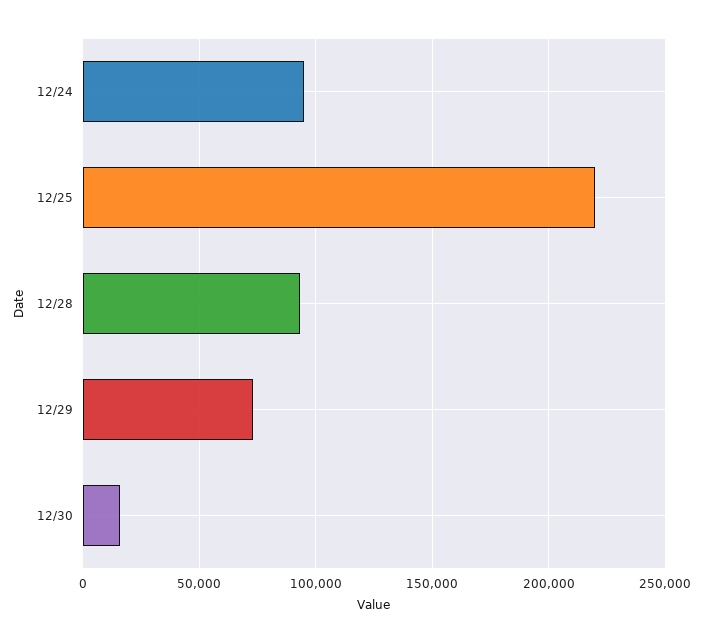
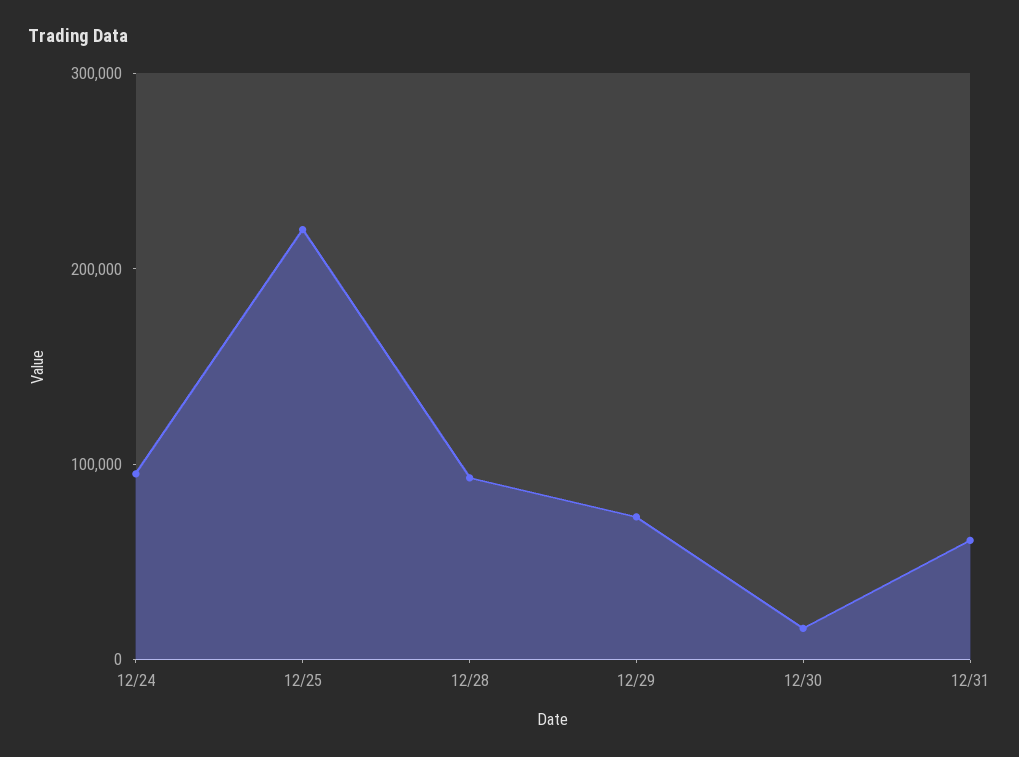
12/31: none -> 60000

